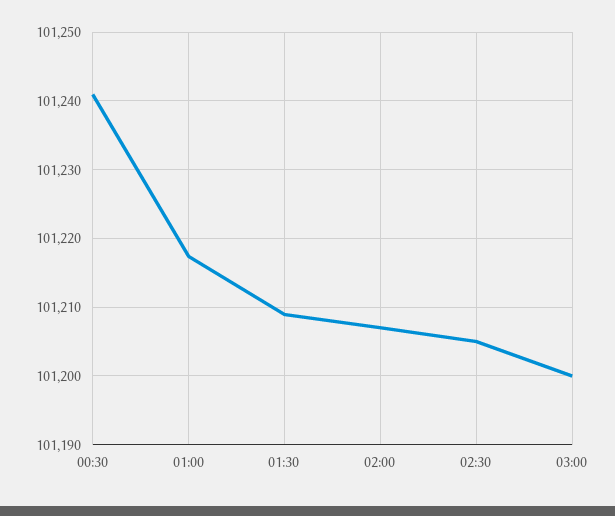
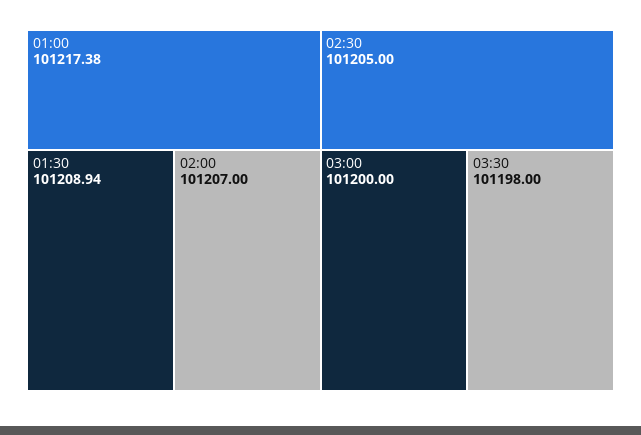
00:30: 101241 -> none
03:30: none -> 101198

